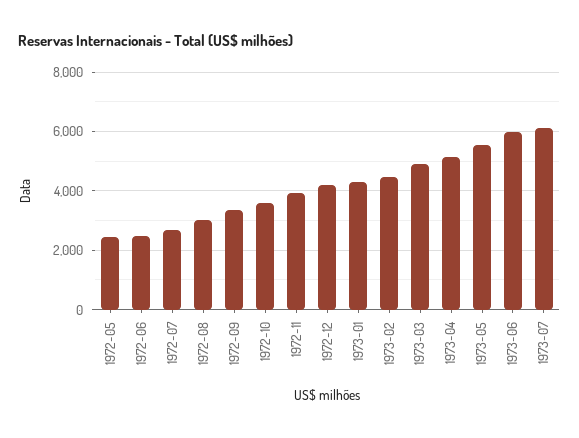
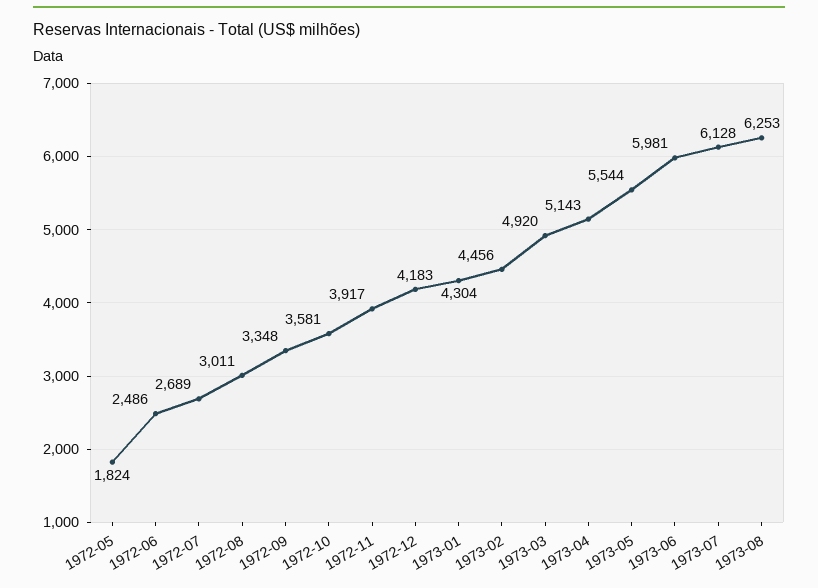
1972-05: 2500 -> 1824
1973-08: none -> 6253

